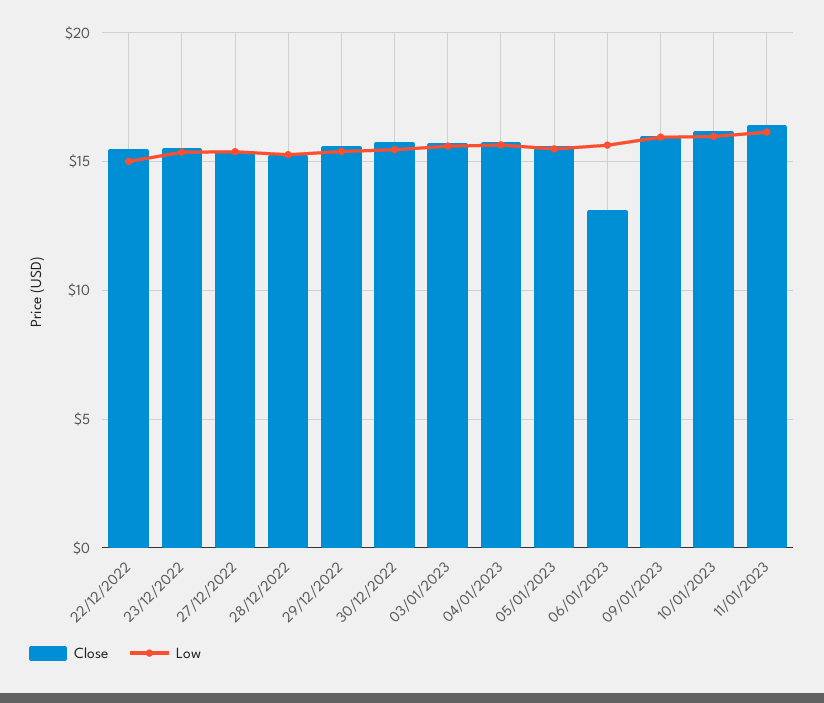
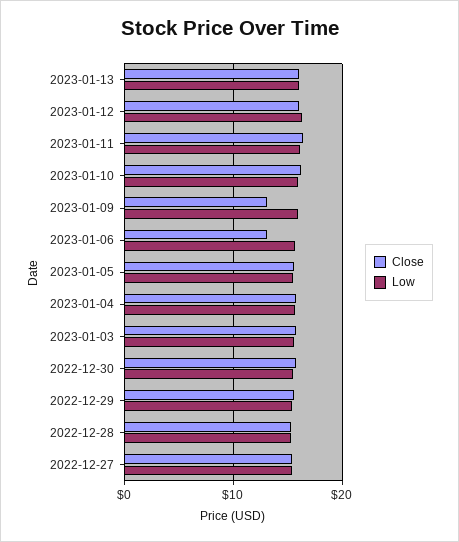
Close, 22/12/2022: 15.5 -> none
Low, 22/12/2022: 15 -> none
Close, 23/12/2022: 15.5 -> none
Low, 23/12/2022: 15.5 -> none
Close, 09/01/2023: 16 -> 13
Close, 2023-01-13: none -> 16
Low, 2023-01-13: none -> 16
Close, 2023-01-12: none -> 16
Low, 2023-01-12: none -> 16

